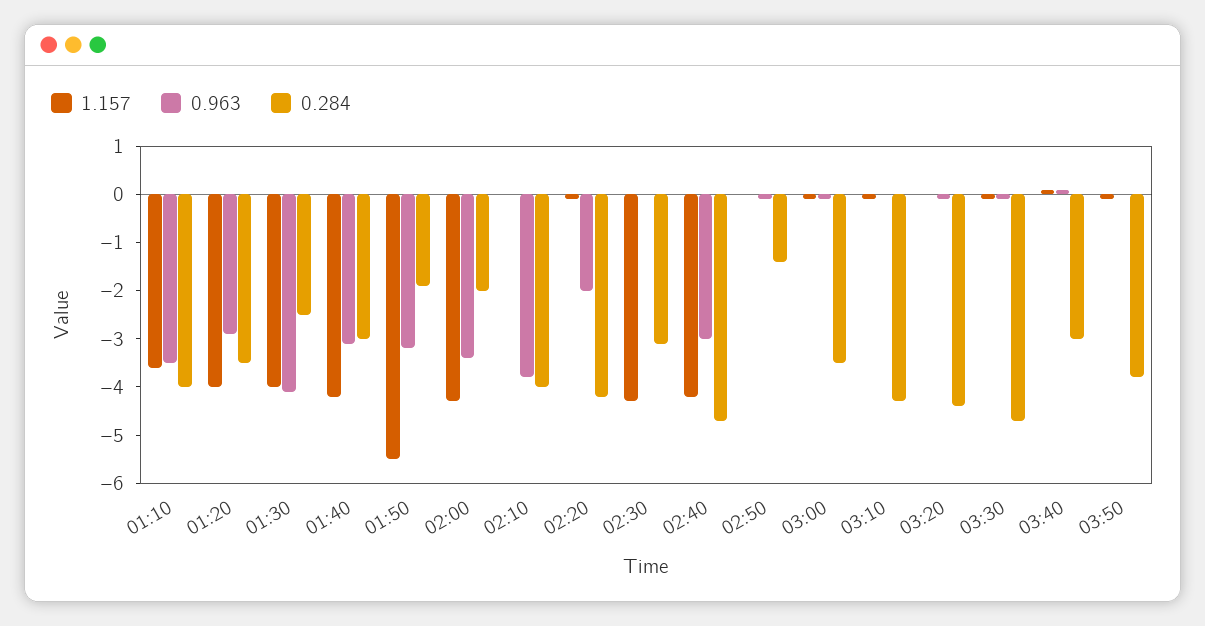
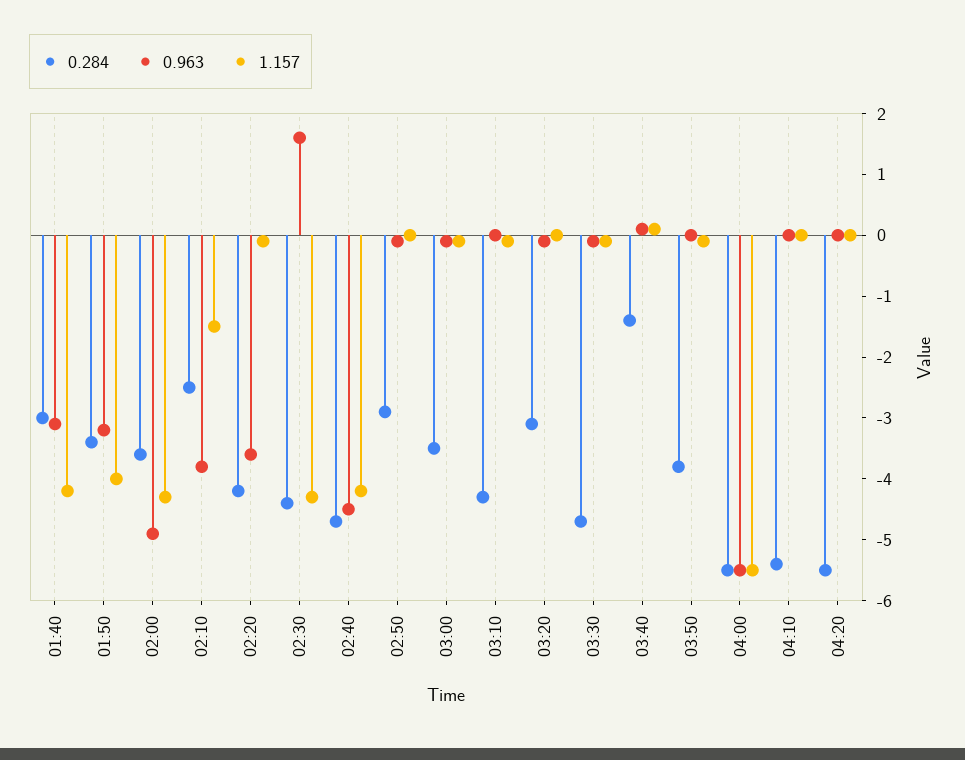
1.157, 01:10: -3.5 -> none
0.963, 01:10: -3.5 -> none
0.284, 01:10: -4 -> none
1.157, 01:20: -4 -> none
0.963, 01:20: -3 -> none
0.284, 01:20: -3.5 -> none
1.157, 01:30: -4 -> none
0.963, 01:30: -4 -> none
0.284, 01:30: -2.5 -> none
1.157, 01:50: -5.5 -> -4
0.284, 01:50: -2 -> -3.5
0.963, 02:00: -3.5 -> -5
0.284, 02:00: -2 -> -3.5
1.157, 02:10: 0 -> -1.5
0.284, 02:10: -4 -> -2.5
0.963, 02:20: -2 -> -3.5
0.963, 02:30: 0 -> 1.5
0.284, 02:30: -3 -> -4.5
0.963, 02:40: -3 -> -4.5
0.284, 02:50: -1.5 -> -3
0.284, 03:20: -4.5 -> -3
0.284, 03:40: -3 -> -1.5
0.284, 04:00: none -> -5.5
0.963, 04:00: none -> -5.5
1.157, 04:00: none -> -5.5
0.284, 04:10: none -> -5.5
0.963, 04:10: none -> 0
1.157, 04:10: none -> 0
0.284, 04:20: none -> -5.5
0.963, 04:20: none -> 0
1.157, 04:20: none -> 0

